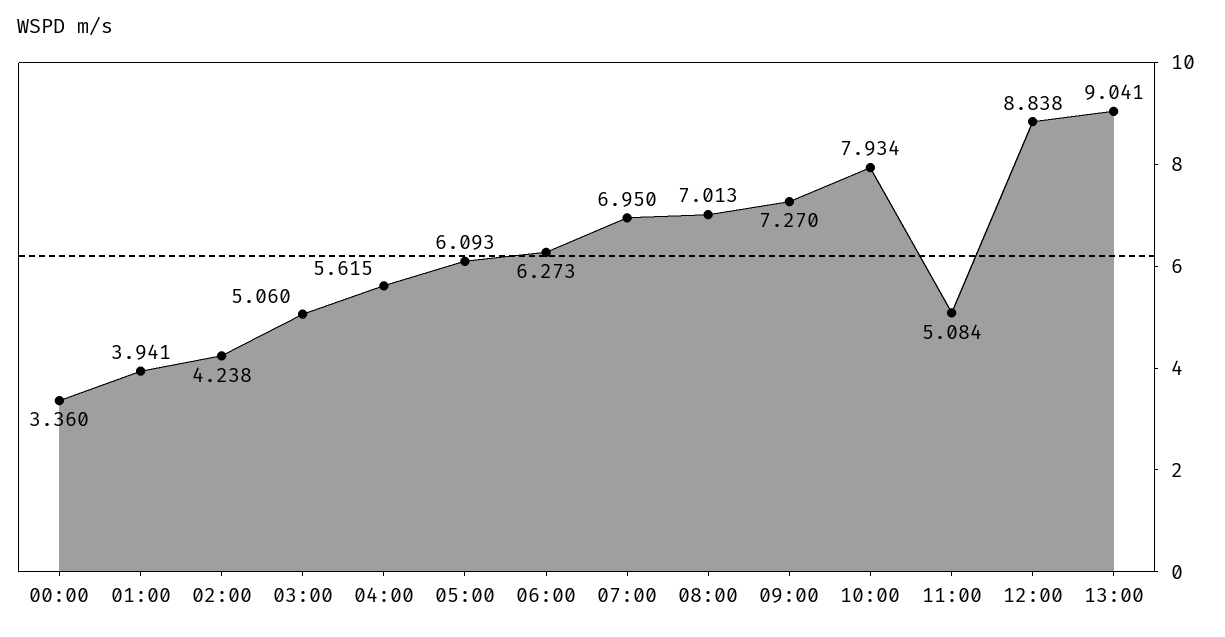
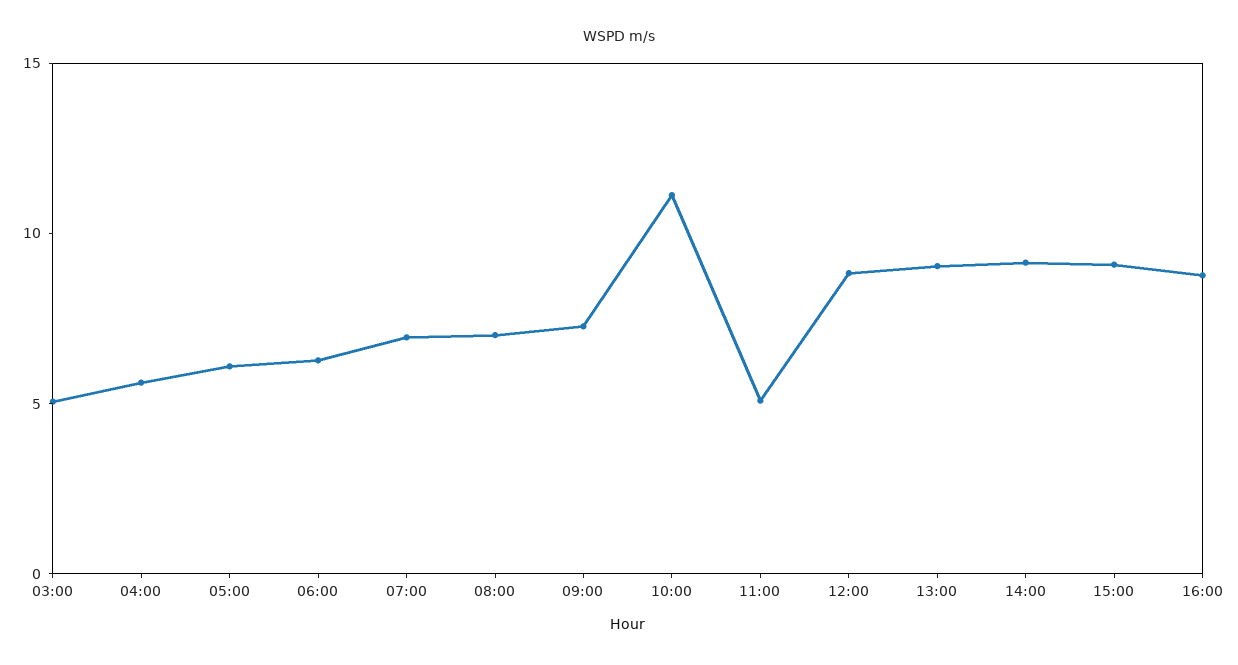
00:00: 3.36 -> none
01:00: 3.941 -> none
02:00: 4.238 -> none
10:00: 7.934 -> 11
14:00: none -> 9
15:00: none -> 9
16:00: none -> 9

